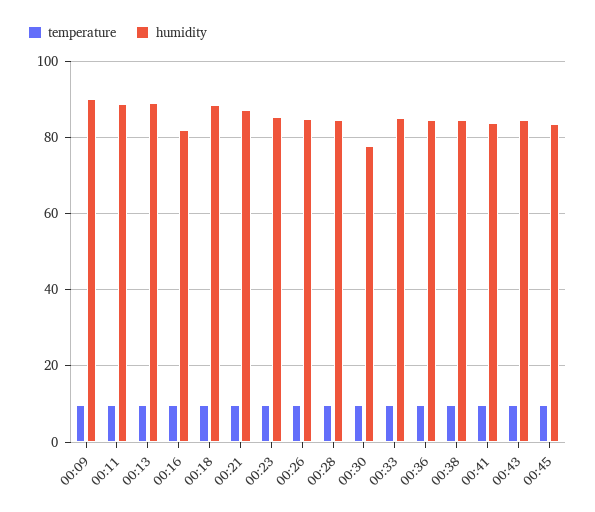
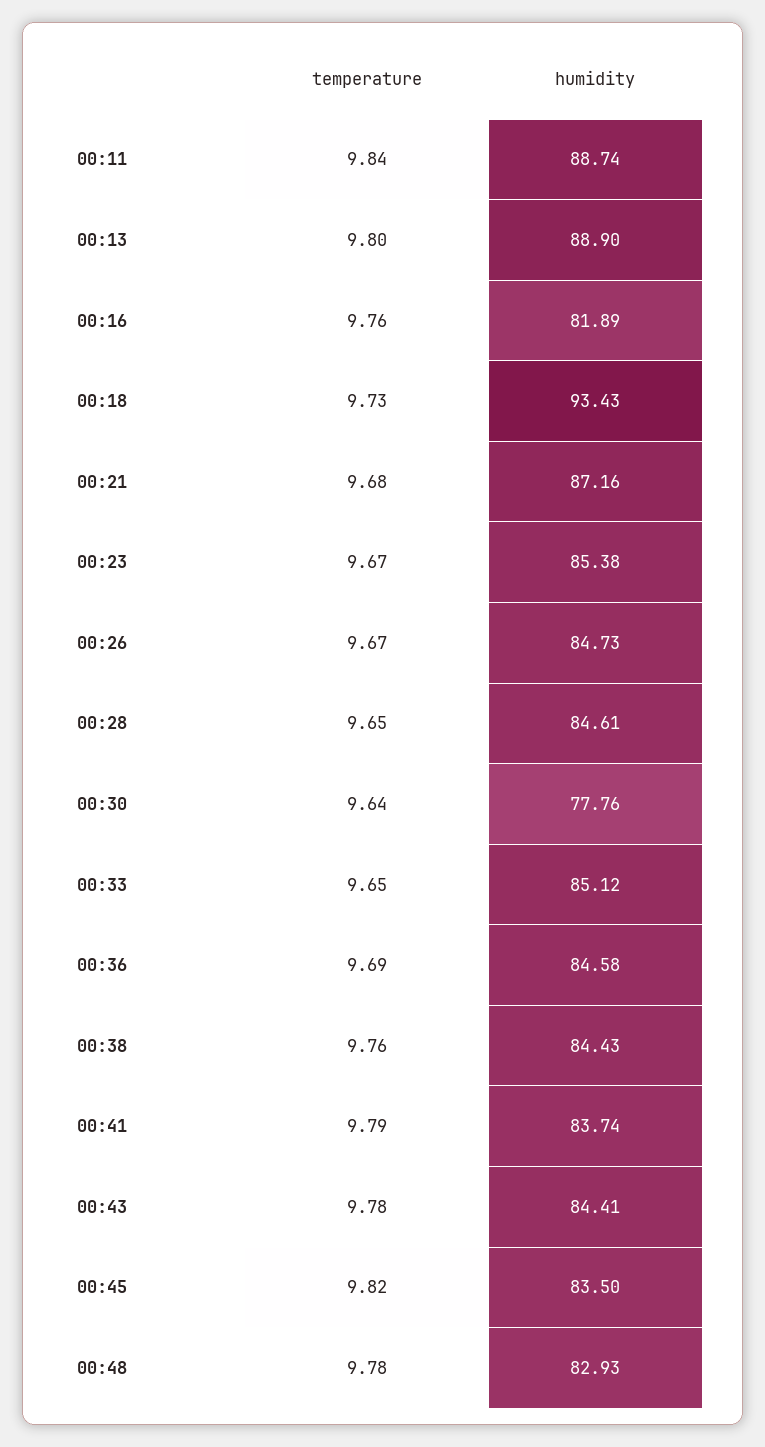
temperature, 00:09: 10 -> none
humidity, 00:09: 90 -> none
humidity, 00:18: 88 -> 93.43
temperature, 00:48: none -> 9.78
humidity, 00:48: none -> 82.93

